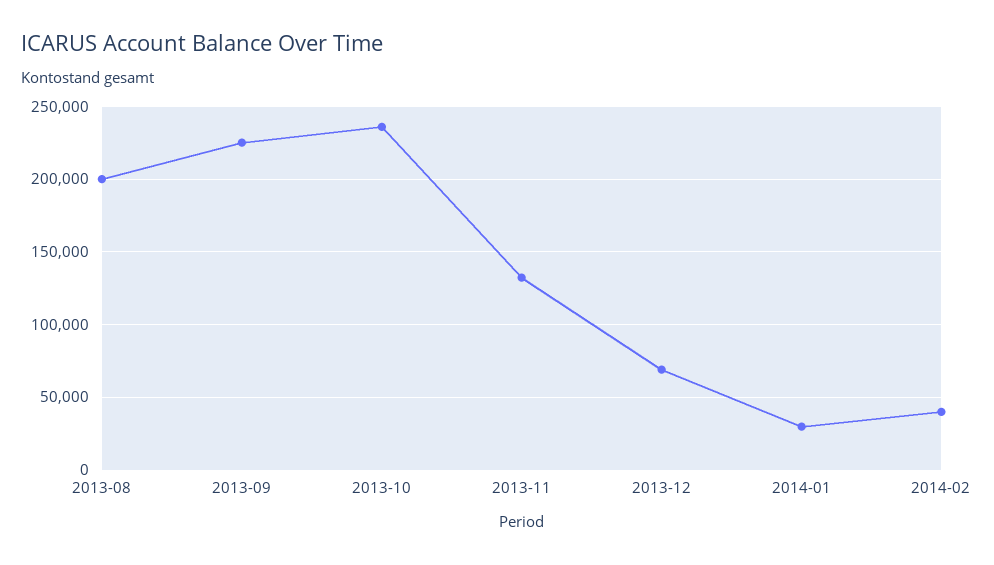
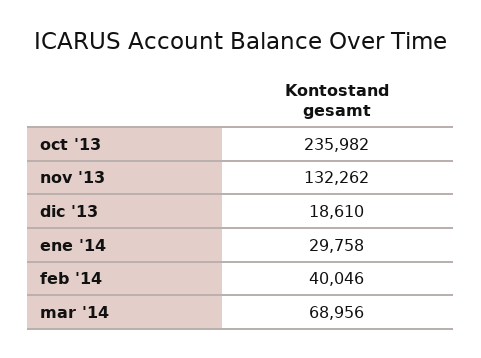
2013-08: 200000 -> none
2013-09: 225000 -> none
2013-12: 70000 -> 18610
mar '14: none -> 68956

